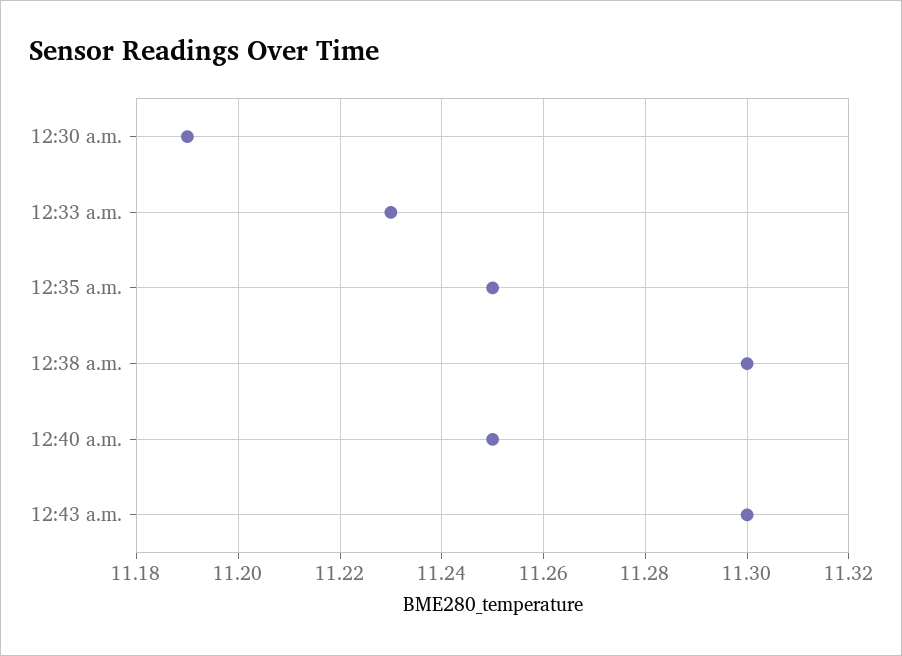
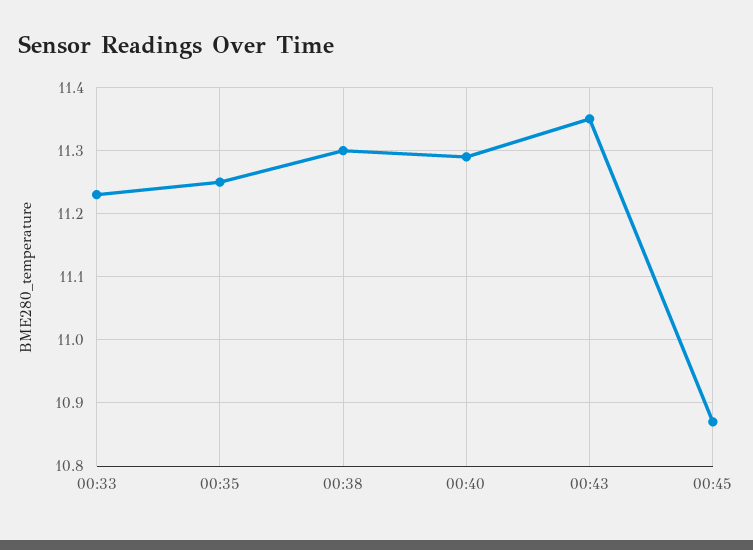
12:30 a.m.: 11.19 -> none
12:40 a.m.: 11.25 -> 11.29
12:43 a.m.: 11.3 -> 11.35
00:45: none -> 10.87

